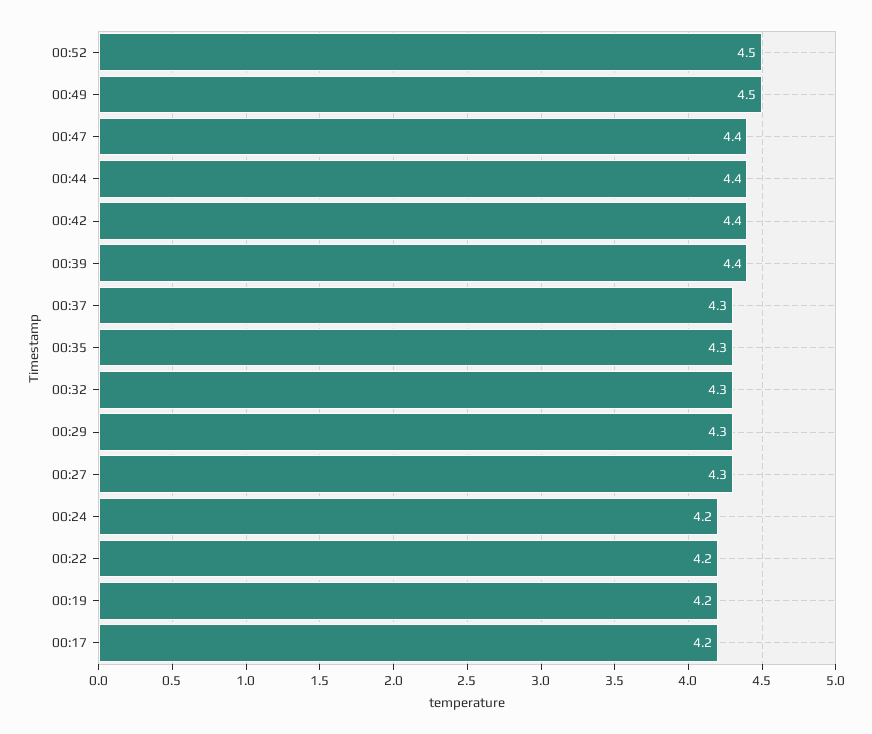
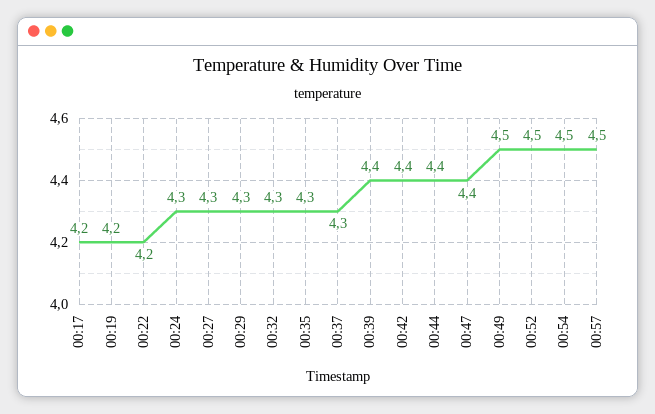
00:24: 4.2 -> 4.3
00:54: none -> 4.5
00:57: none -> 4.5

